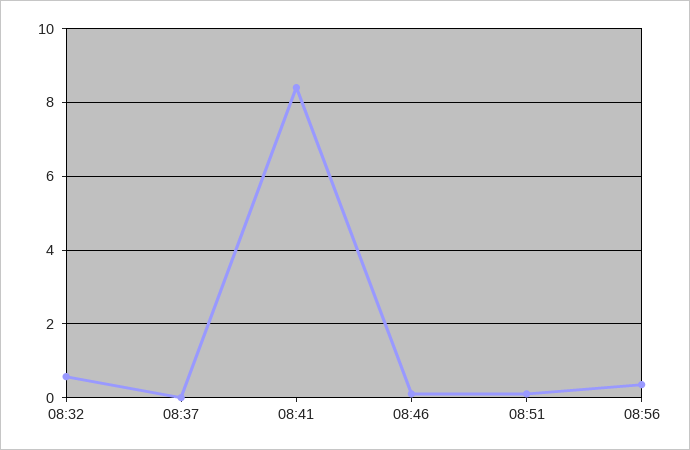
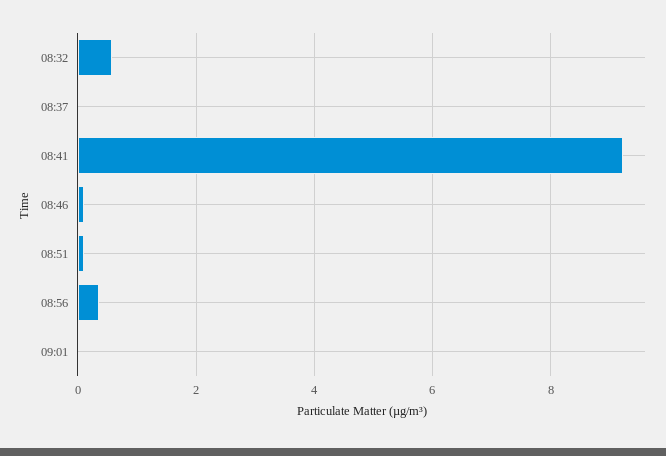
08:41: 8.4 -> 9.2
09:01: none -> 0

